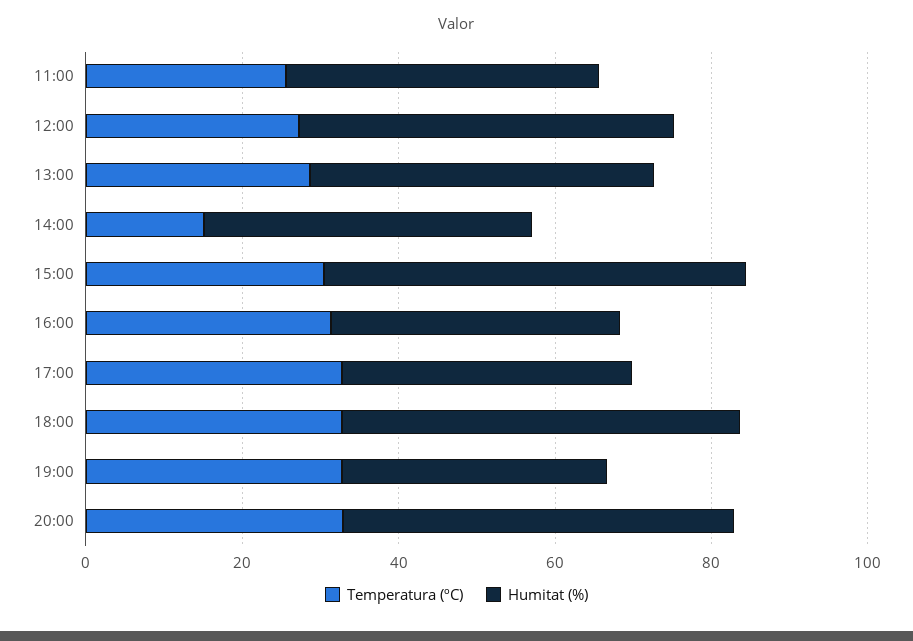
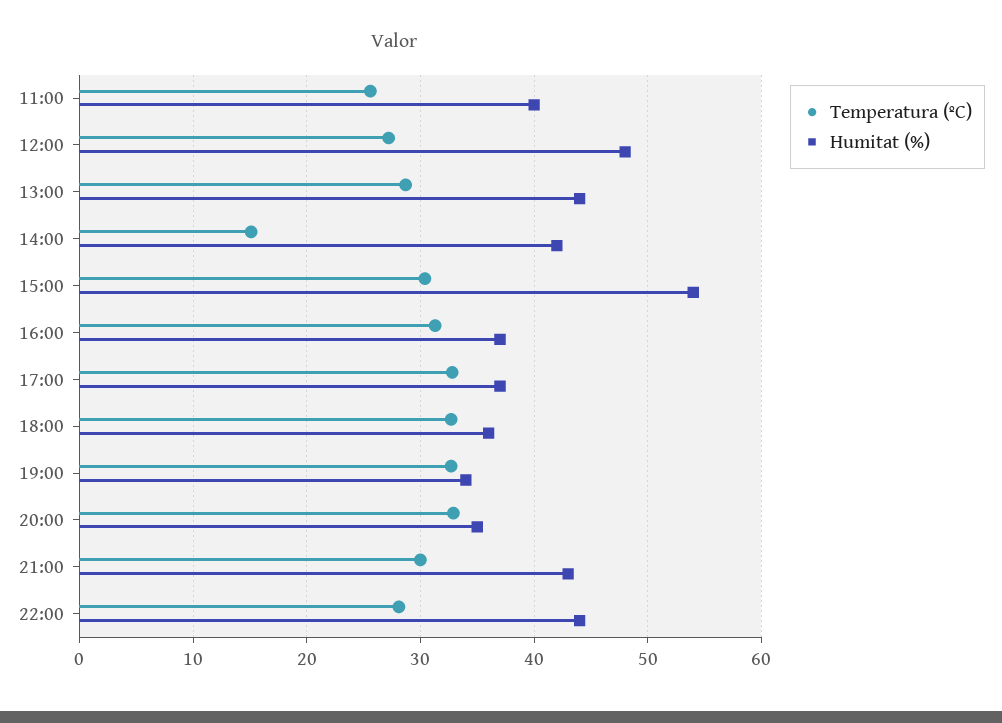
Humitat (%), 18:00: 50 -> 36
Humitat (%), 20:00: 50 -> 35
Temperatura (ºC), 21:00: none -> 30
Humitat (%), 21:00: none -> 43
Temperatura (ºC), 22:00: none -> 28
Humitat (%), 22:00: none -> 44

